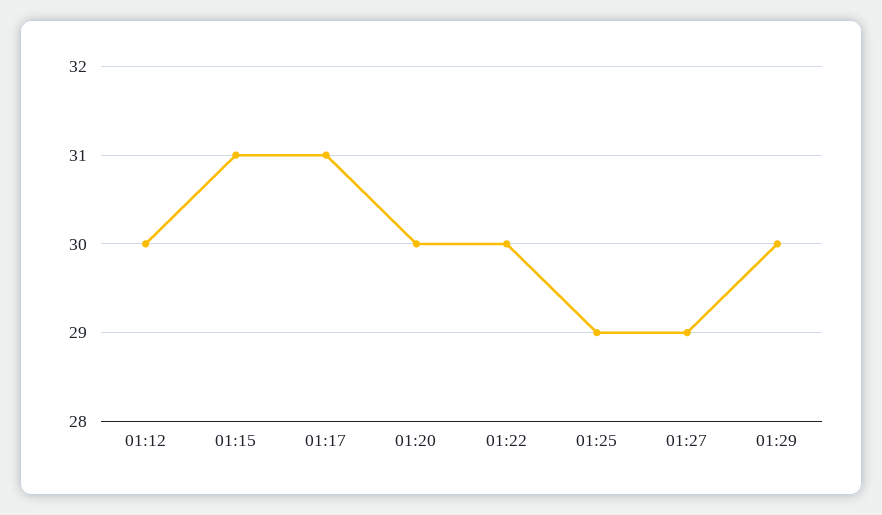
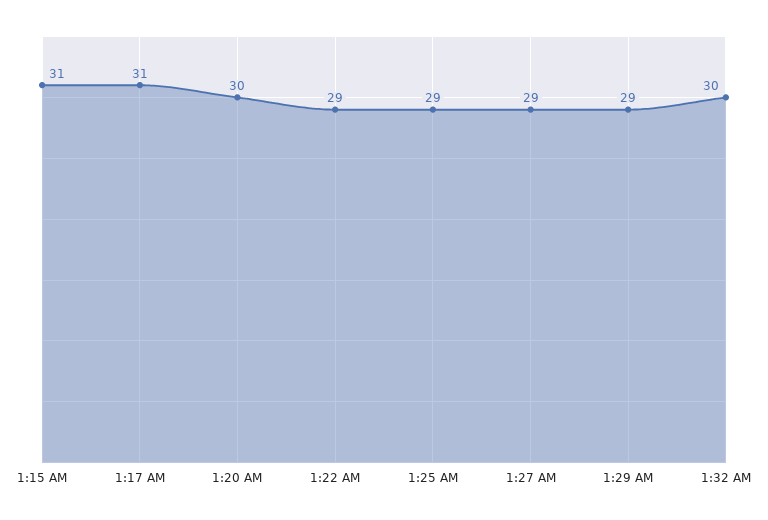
01:12: 30 -> none
01:22: 30 -> 29
01:29: 30 -> 29
1:32 AM: none -> 30

